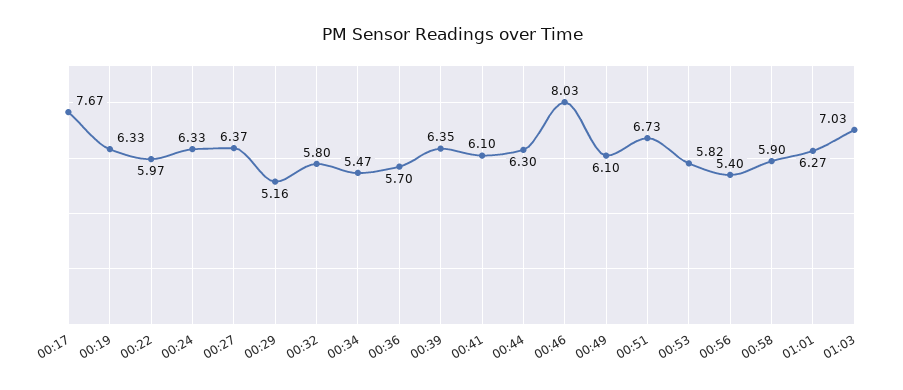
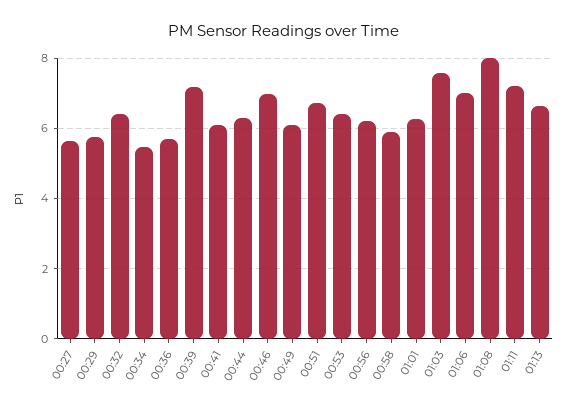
00:17: 7.67 -> none
00:19: 6.33 -> none
00:22: 5.97 -> none
00:24: 6.33 -> none
00:27: 6.37 -> 5.6
00:29: 5.16 -> 5.8
00:32: 5.8 -> 6.4
00:39: 6.35 -> 7.2
00:46: 8.03 -> 7
00:53: 5.82 -> 6.4
00:56: 5.4 -> 6.2
01:03: 7.03 -> 7.6
01:06: none -> 7
01:08: none -> 8
01:11: none -> 7.2
01:13: none -> 6.6

